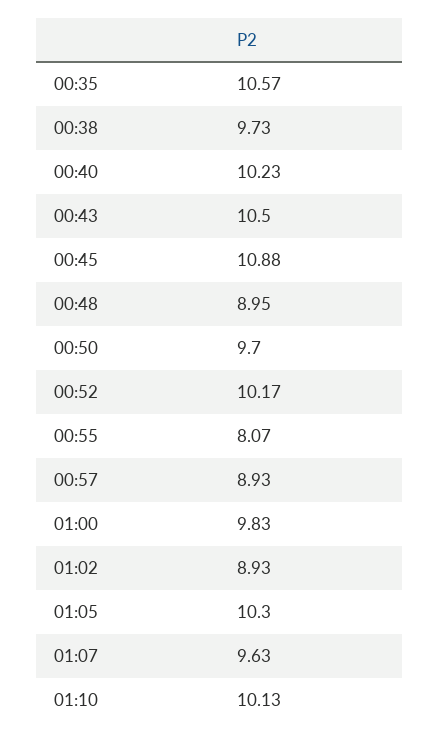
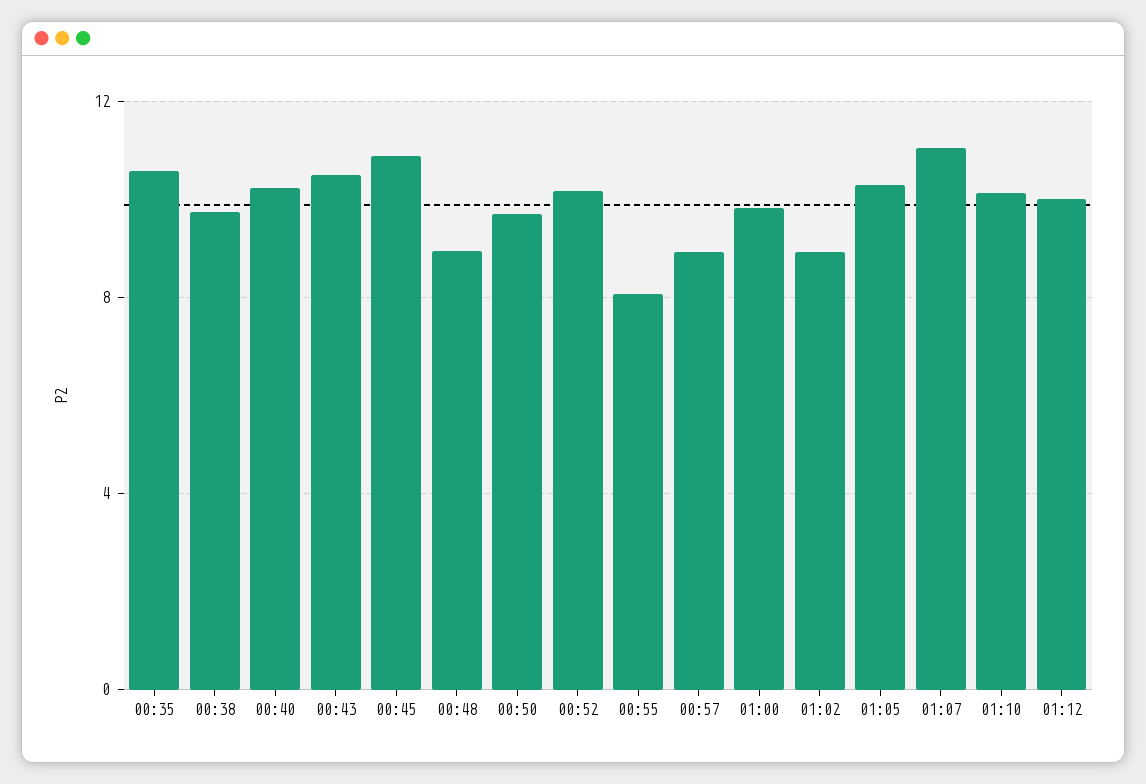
01:07: 9.63 -> 11
01:12: none -> 10

